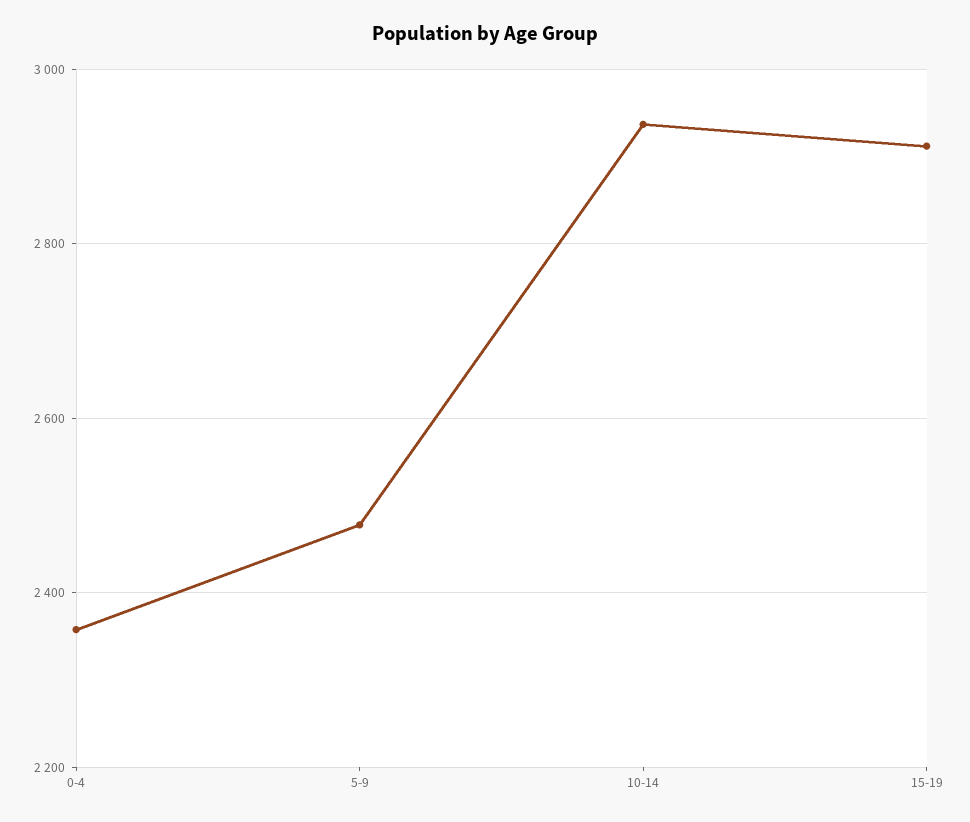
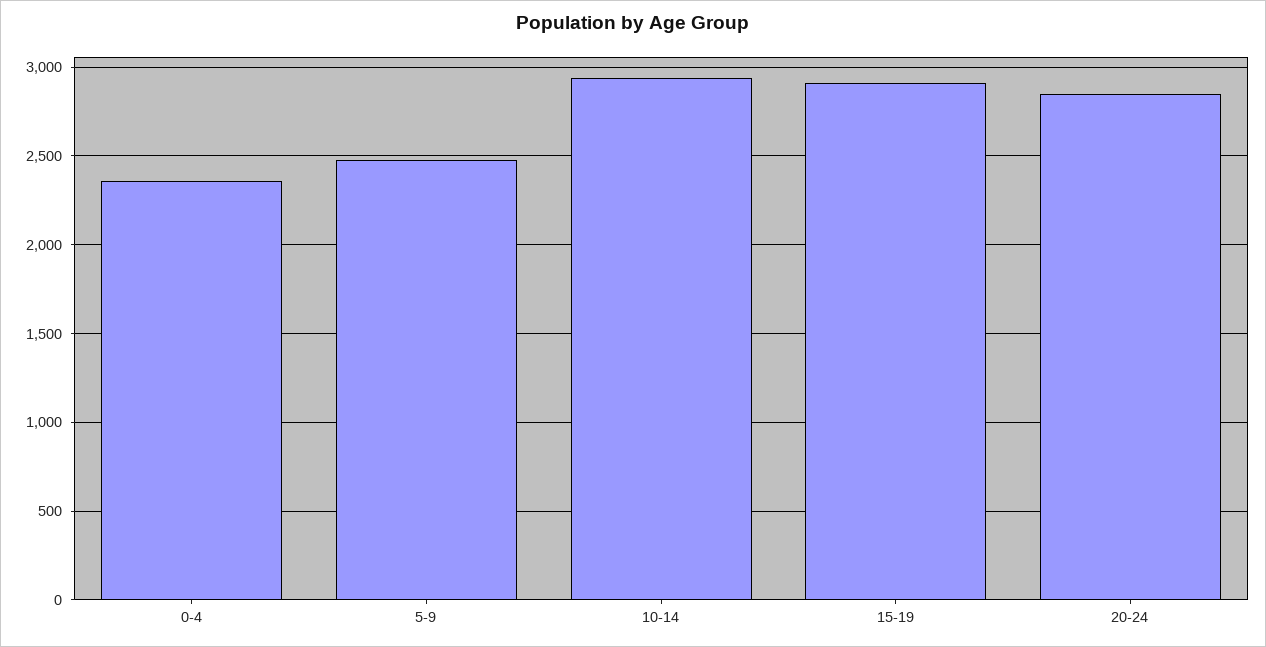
20-24: none -> 2850

